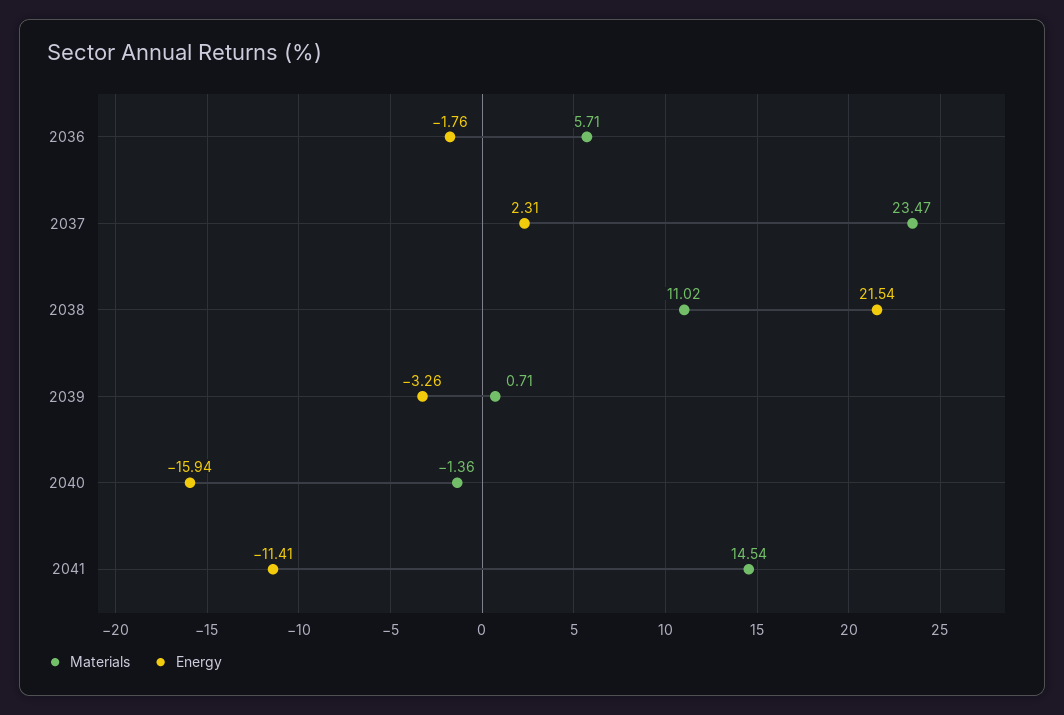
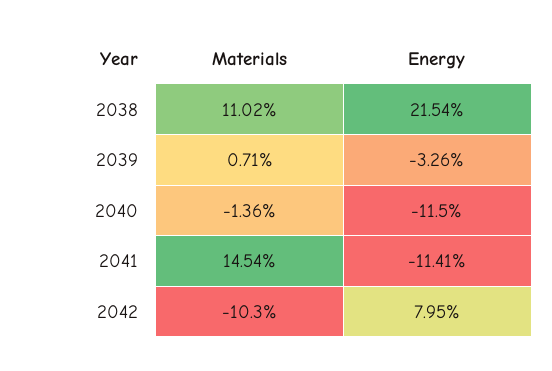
Materials, 2036: 5.71 -> none
Energy, 2036: -1.76 -> none
Materials, 2037: 23.47 -> none
Energy, 2037: 2.31 -> none
Energy, 2040: -15.94 -> -11.5
Materials, 2042: none -> -10.3
Energy, 2042: none -> 7.95

